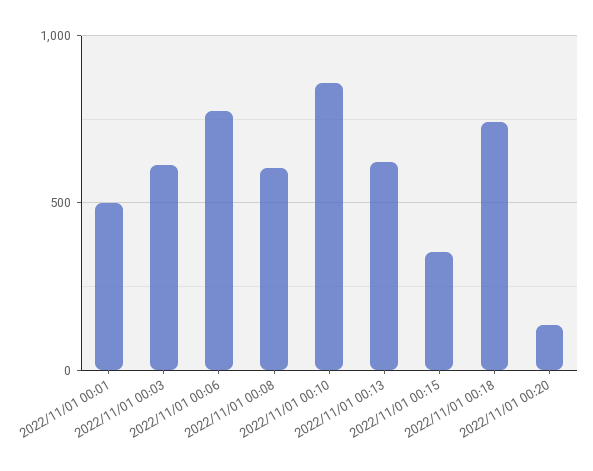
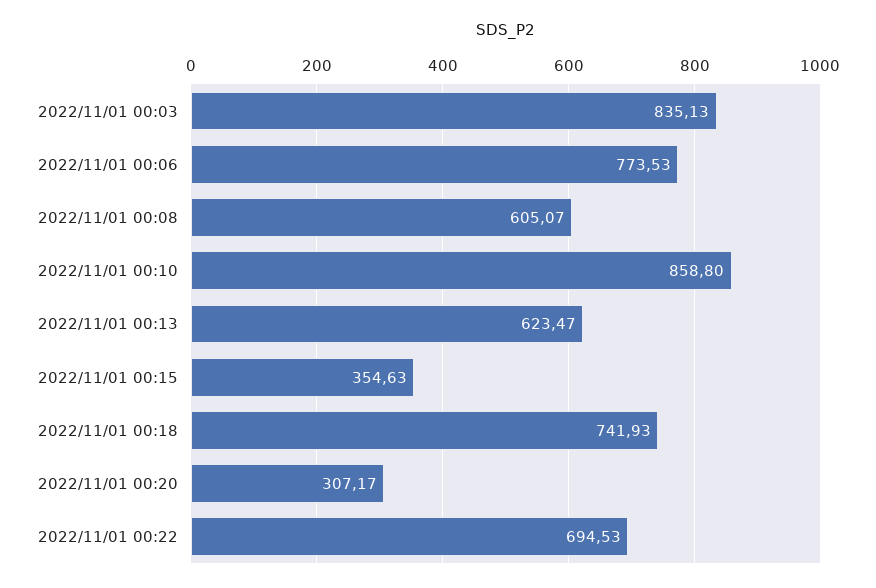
2022/11/01 00:01: 500 -> none
2022/11/01 00:03: 600 -> 835.13
2022/11/01 00:20: 150 -> 307.17
2022/11/01 00:22: none -> 694.53

